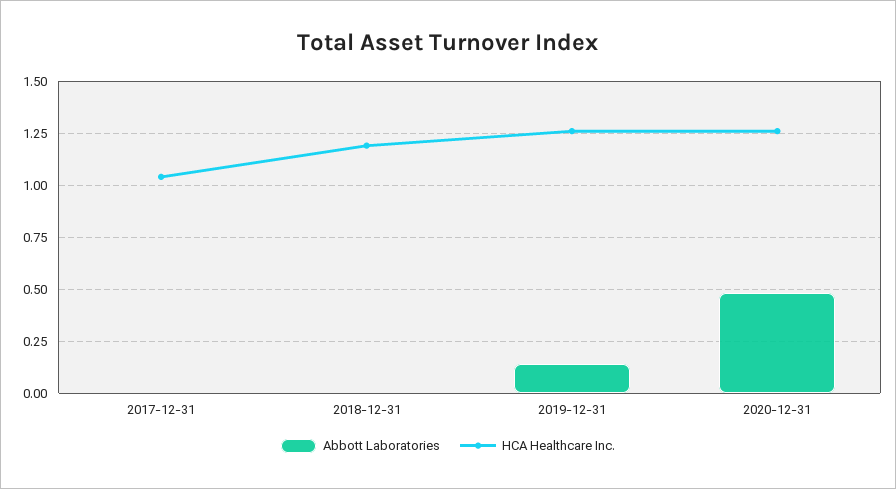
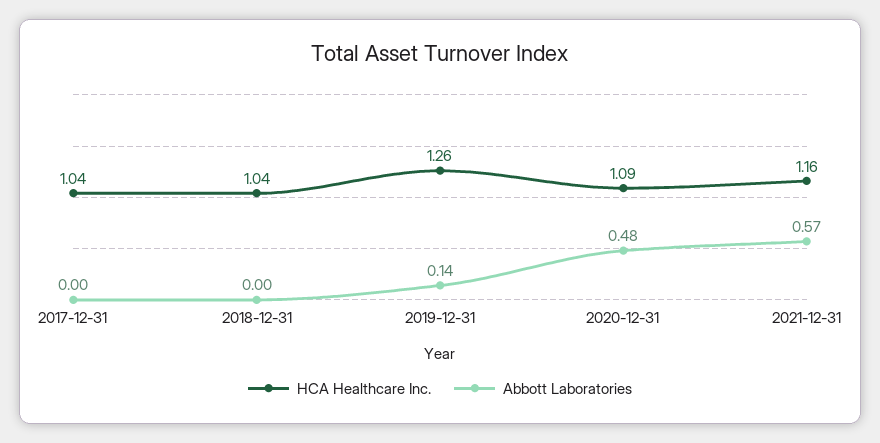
HCA Healthcare Inc., 2018-12-31: 1.2 -> 1.04
HCA Healthcare Inc., 2020-12-31: 1.25 -> 1.09
HCA Healthcare Inc., 2021-12-31: none -> 1.16
Abbott Laboratories, 2021-12-31: none -> 0.57

